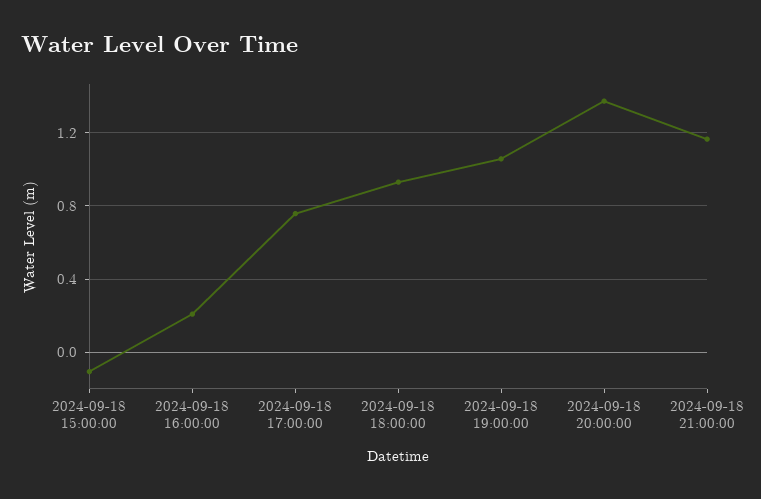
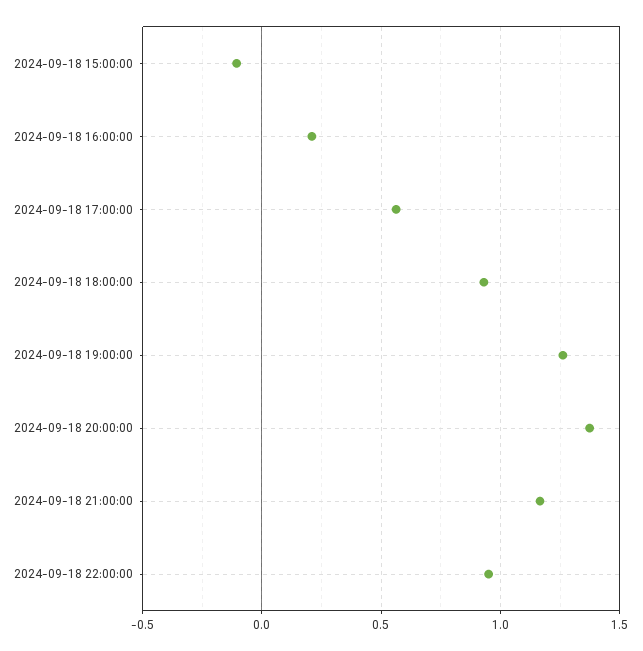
2024-09-18 17:00:00: 0.75 -> 0.55
2024-09-18 19:00:00: 1.05 -> 1.25
2024-09-18 22:00:00: none -> 0.95

